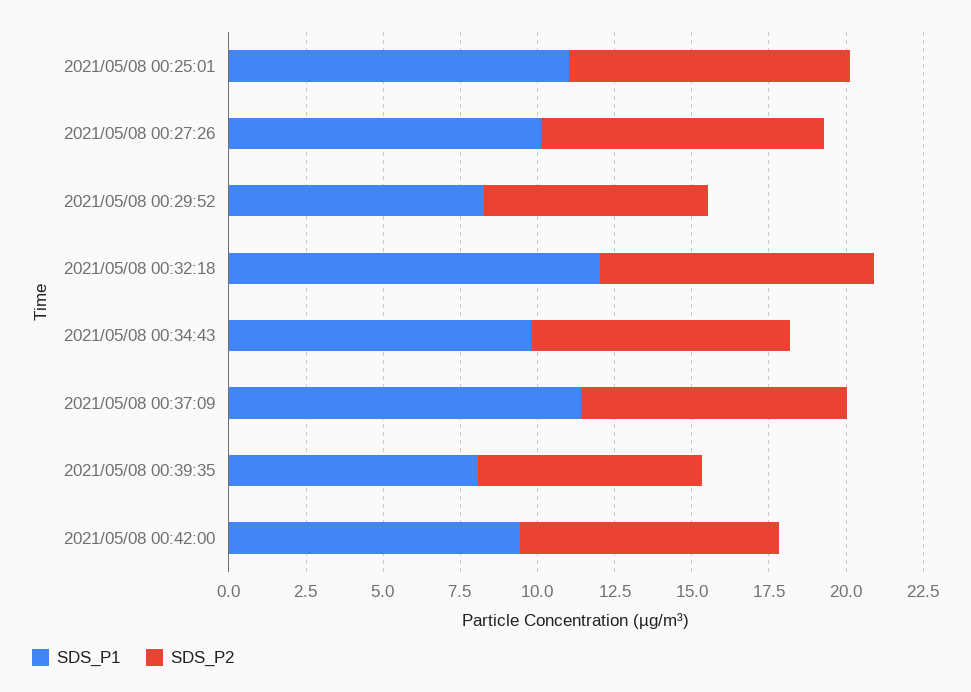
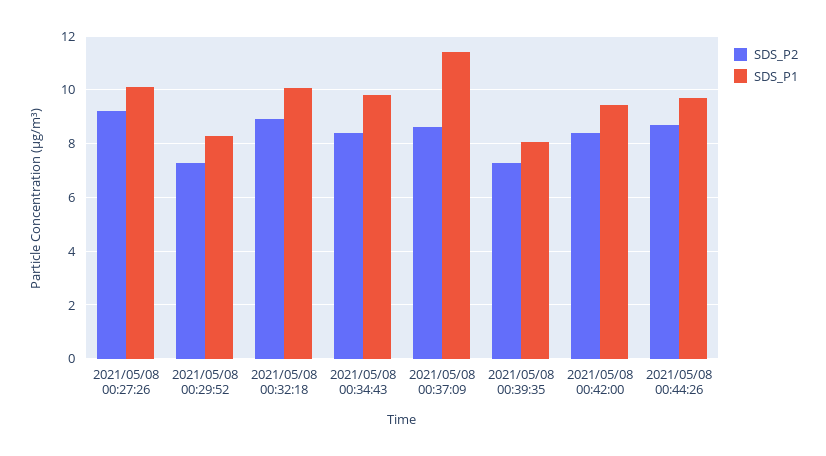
SDS_P1, 2021/05/08 00:25:01: 11 -> none
SDS_P2, 2021/05/08 00:25:01: 9 -> none
SDS_P1, 2021/05/08 00:32:18: 12 -> 10
SDS_P2, 2021/05/08 00:44:26: none -> 8.75
SDS_P1, 2021/05/08 00:44:26: none -> 9.75

